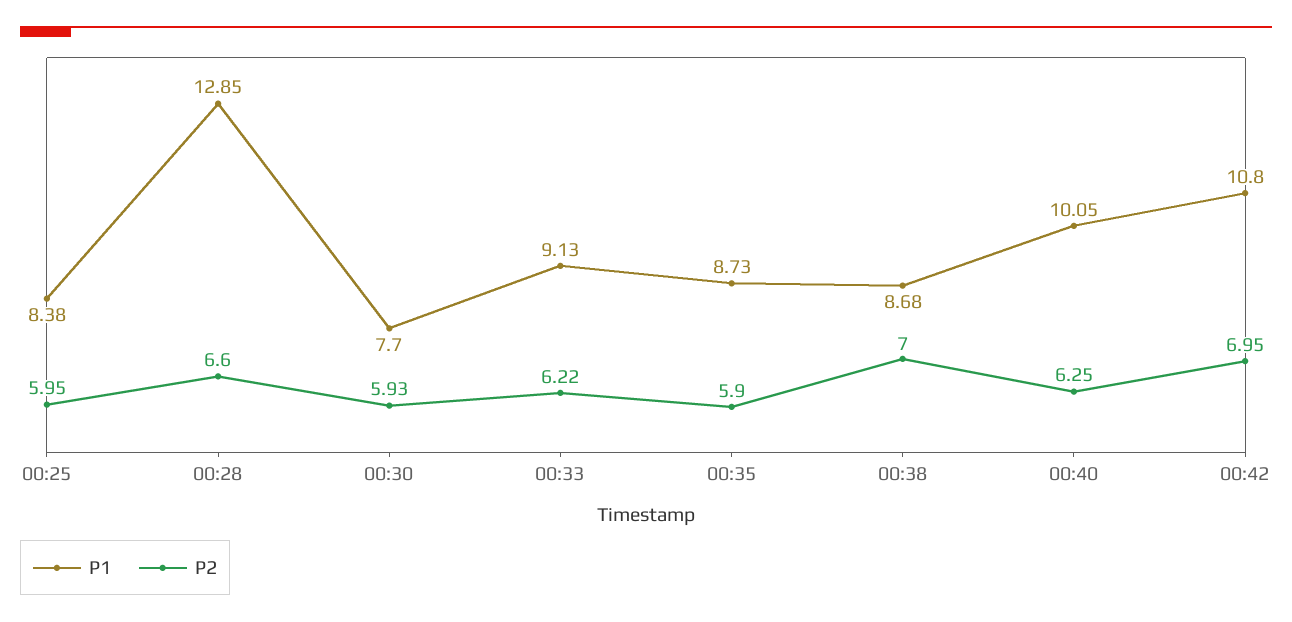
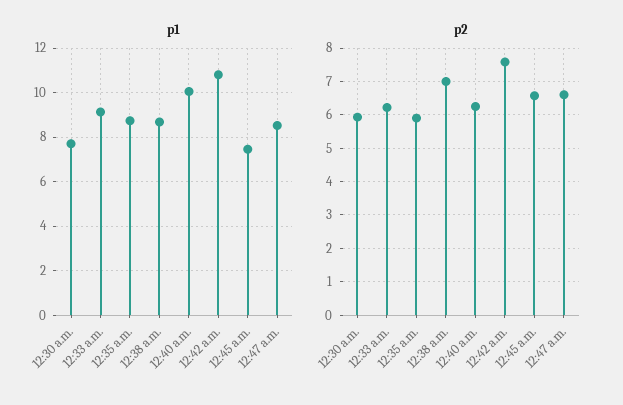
P1, 00:25: 8.38 -> none
P2, 00:25: 5.95 -> none
P1, 00:28: 12.85 -> none
P2, 00:28: 6.6 -> none
P2, 00:42: 6.95 -> 7.6
P1, 12:45 a.m.: none -> 7.5
P1, 12:47 a.m.: none -> 8.5
P2, 12:45 a.m.: none -> 6.6
P2, 12:47 a.m.: none -> 6.6

